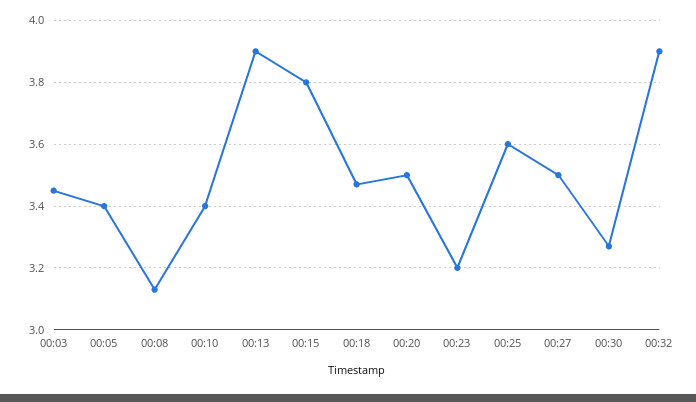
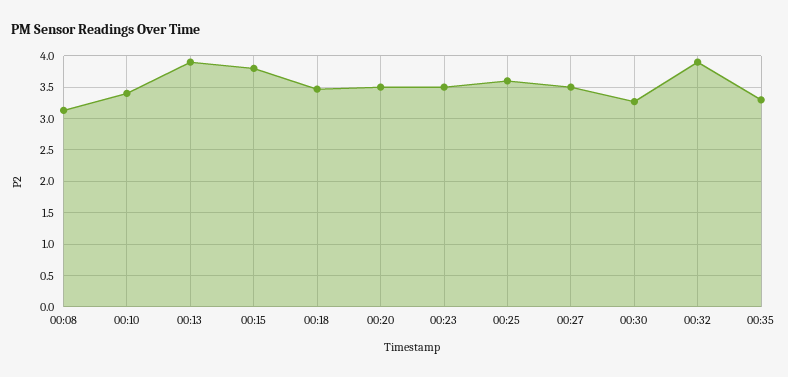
00:03: 3.45 -> none
00:05: 3.4 -> none
00:23: 3.2 -> 3.5
00:35: none -> 3.3

